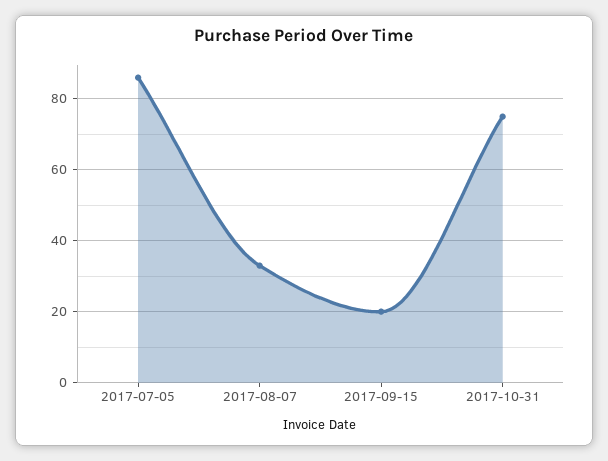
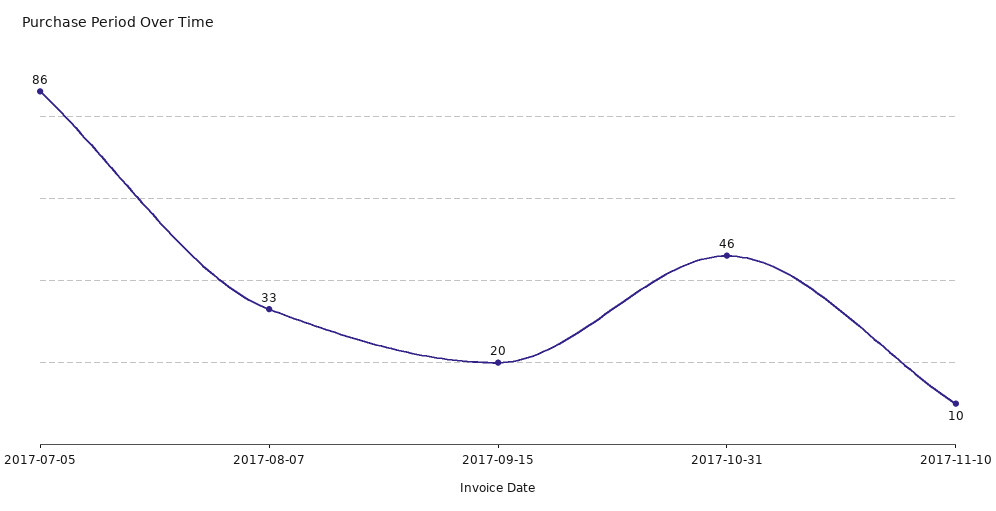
2017-10-31: 75 -> 46
2017-11-10: none -> 10

